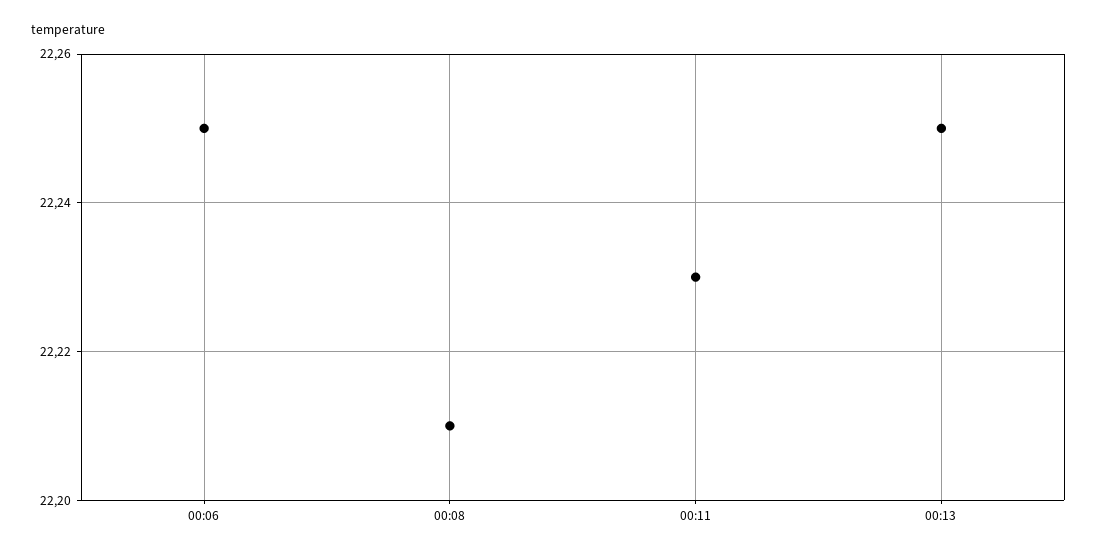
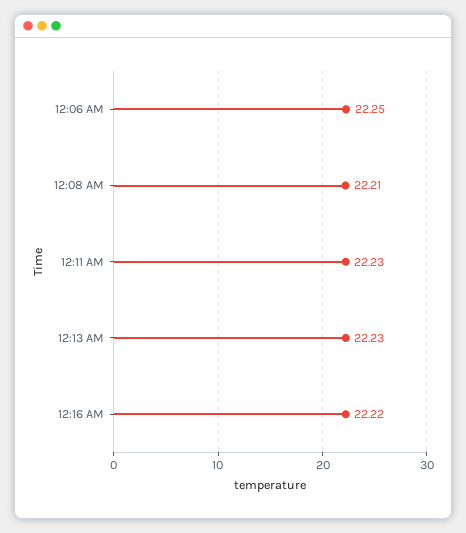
00:13: 22.25 -> 22.23
12:16 AM: none -> 22.22

